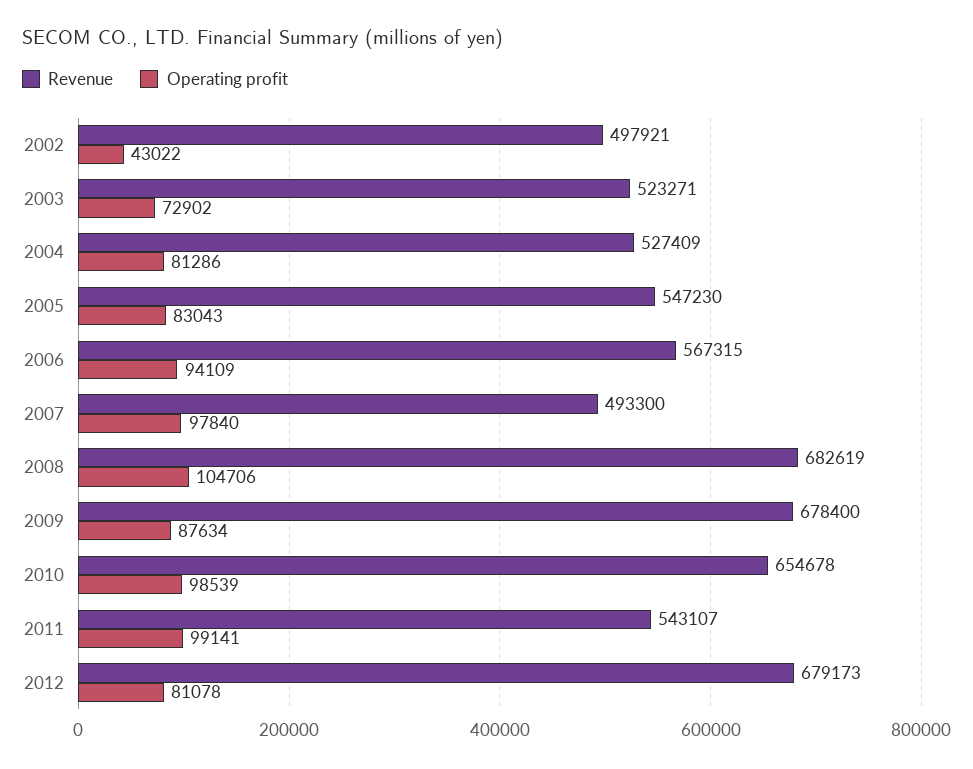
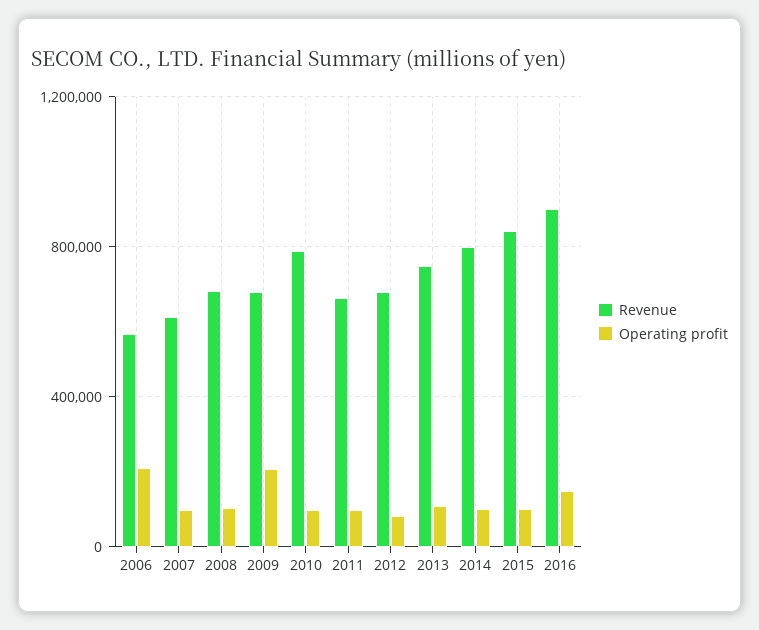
Revenue, 2002: 497921 -> none
Operating profit, 2002: 43022 -> none
Revenue, 2003: 523271 -> none
Operating profit, 2003: 72902 -> none
Revenue, 2004: 527409 -> none
Operating profit, 2004: 81286 -> none
Revenue, 2005: 547230 -> none
Operating profit, 2005: 83043 -> none
Operating profit, 2006: 94109 -> 200000
Revenue, 2007: 493300 -> 600000
Operating profit, 2009: 87634 -> 200000
Revenue, 2010: 654678 -> 800000
Revenue, 2011: 543107 -> 650000
Revenue, 2013: none -> 750000
Operating profit, 2013: none -> 100000
Revenue, 2014: none -> 800000
Operating profit, 2014: none -> 100000
Revenue, 2015: none -> 850000
Operating profit, 2015: none -> 100000
Revenue, 2016: none -> 900000
Operating profit, 2016: none -> 150000

